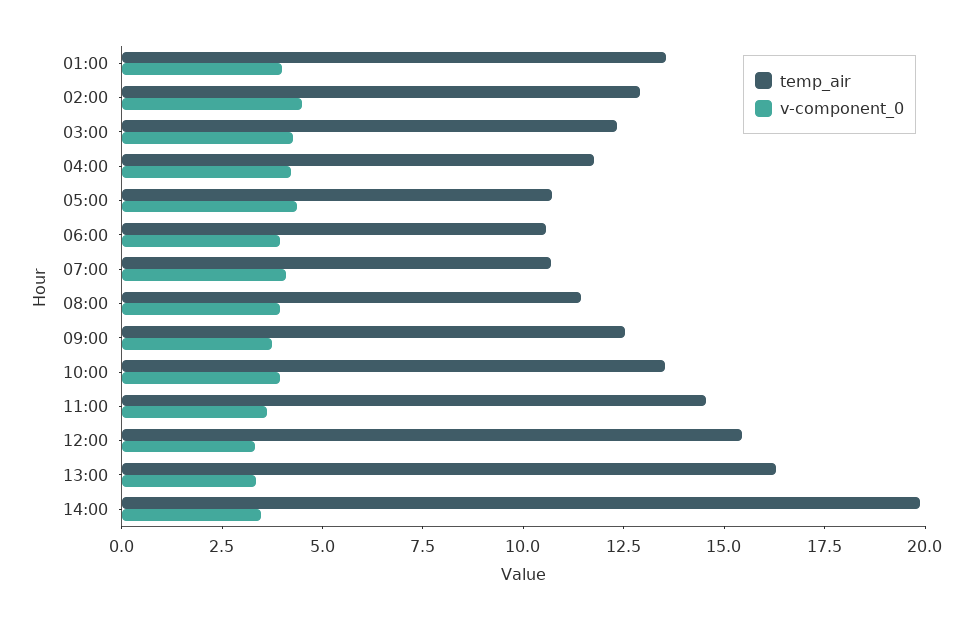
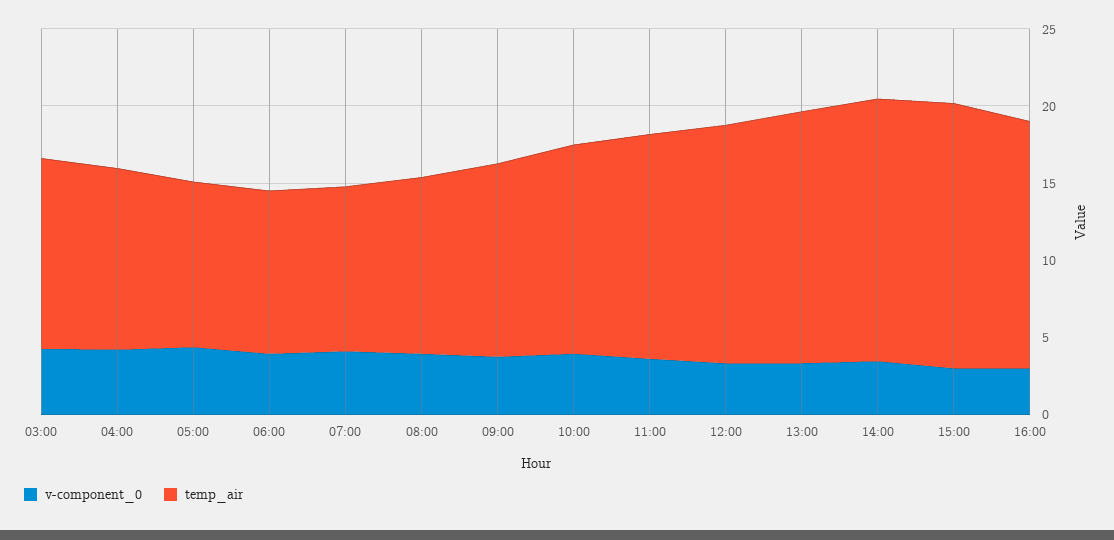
temp_air, 01:00: 13.5 -> none
v-component_0, 01:00: 4 -> none
temp_air, 02:00: 13 -> none
v-component_0, 02:00: 4.5 -> none
temp_air, 14:00: 20 -> 17
v-component_0, 15:00: none -> 3
temp_air, 15:00: none -> 17
v-component_0, 16:00: none -> 3
temp_air, 16:00: none -> 16

